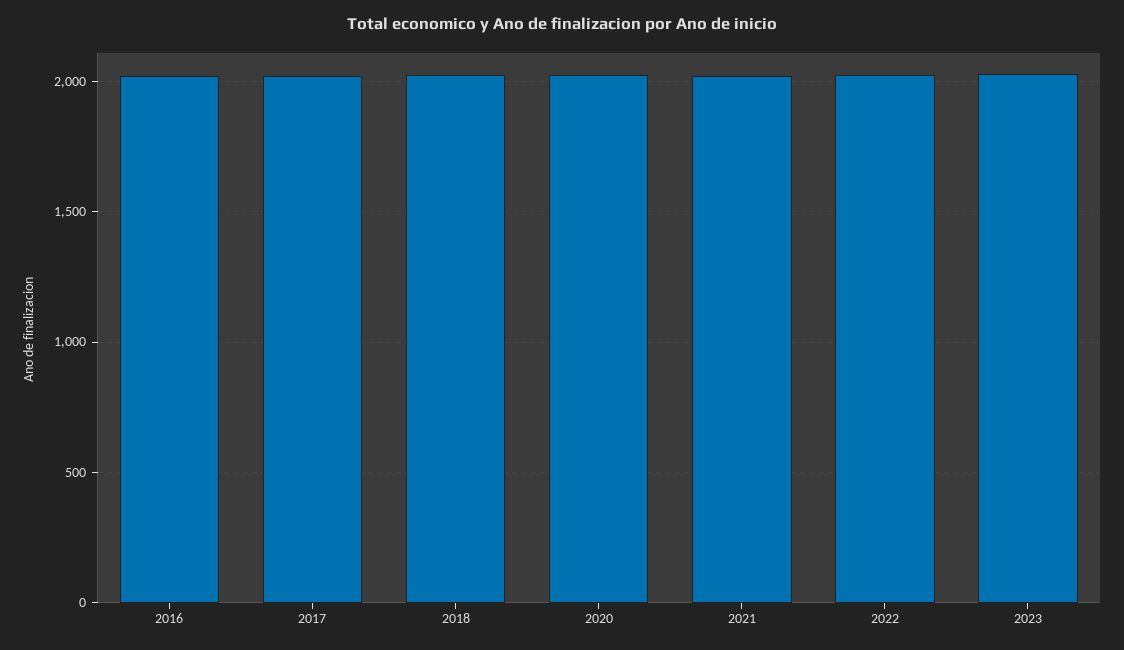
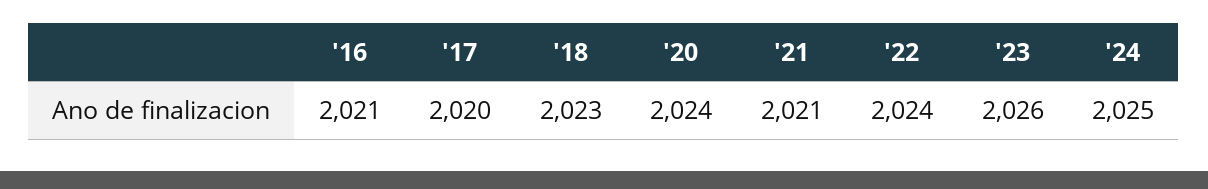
'24: none -> 2025

